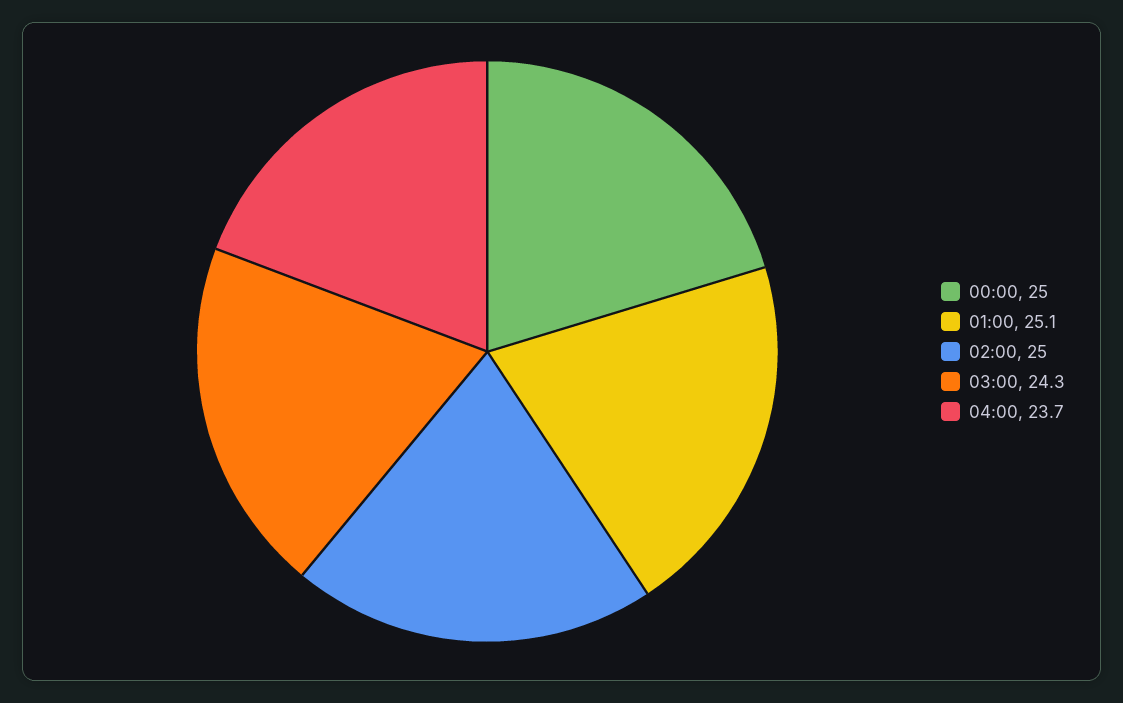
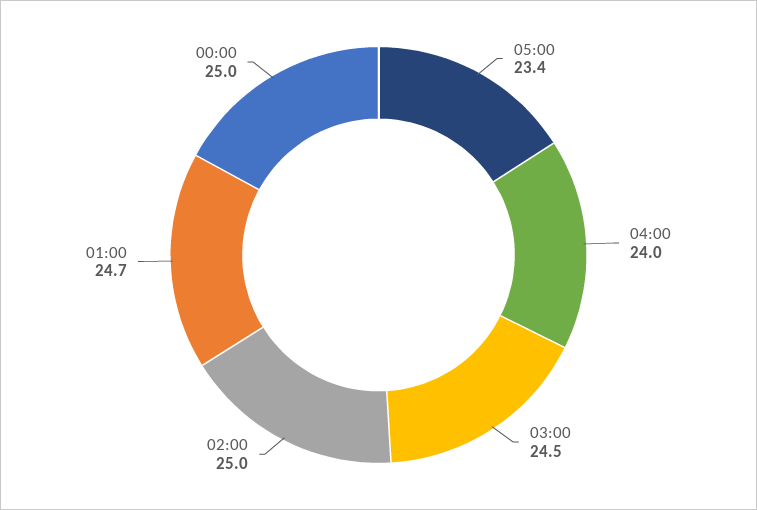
01:00: 25.1 -> 24.7
03:00: 24.3 -> 24.5
04:00: 23.7 -> 24
05:00: none -> 23.4

